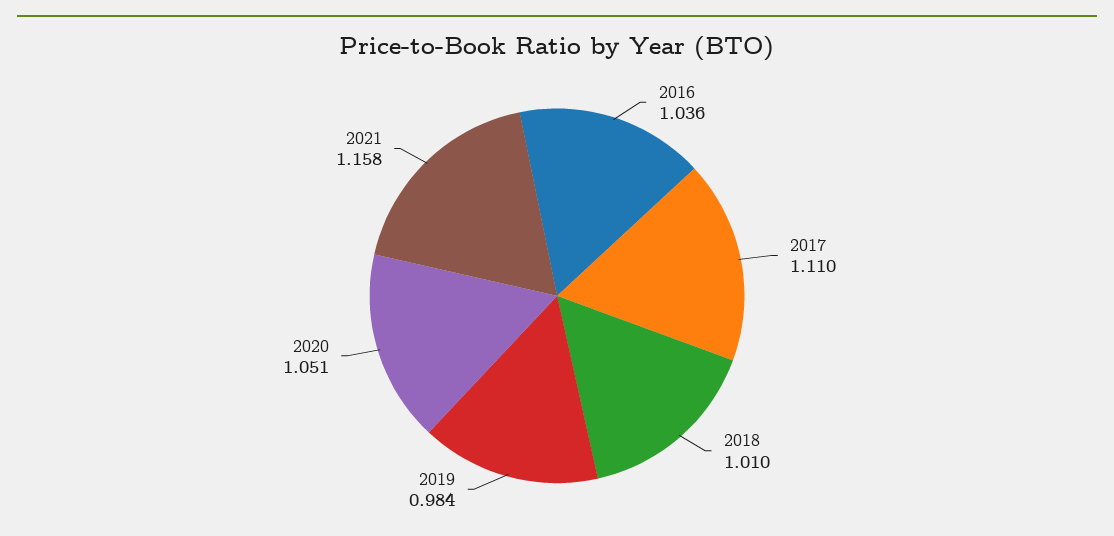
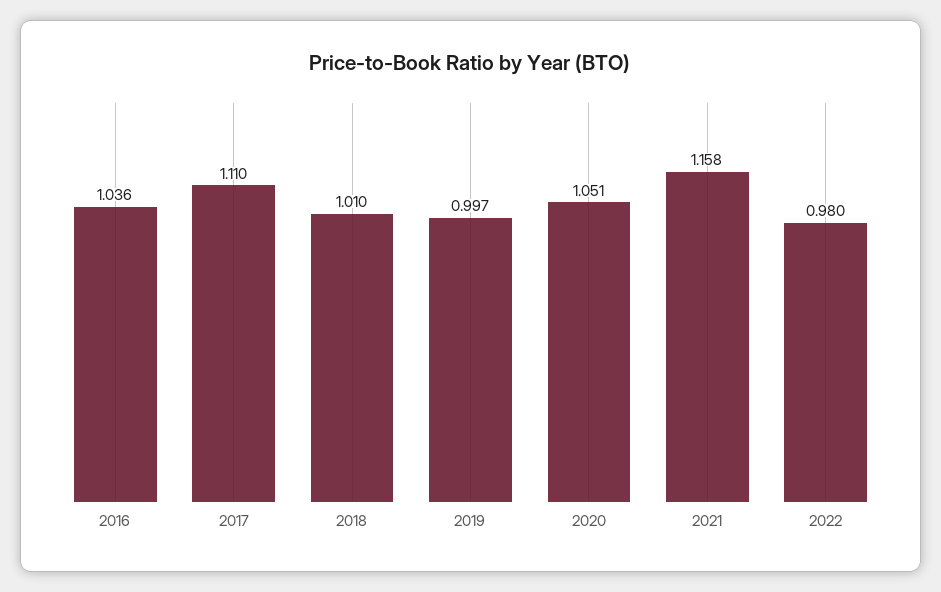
2019: 0.984 -> 0.997
2022: none -> 0.98

